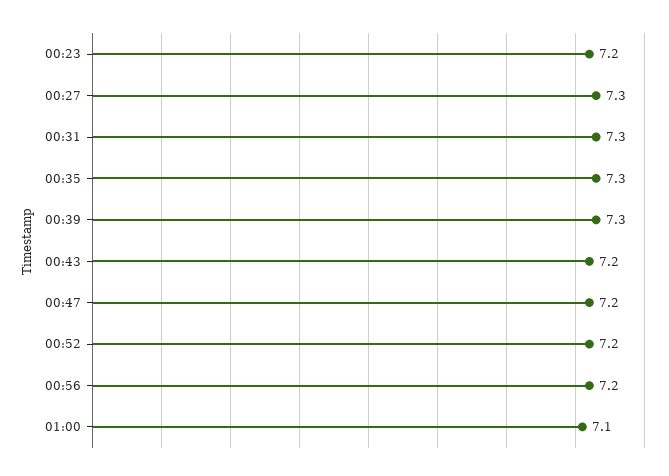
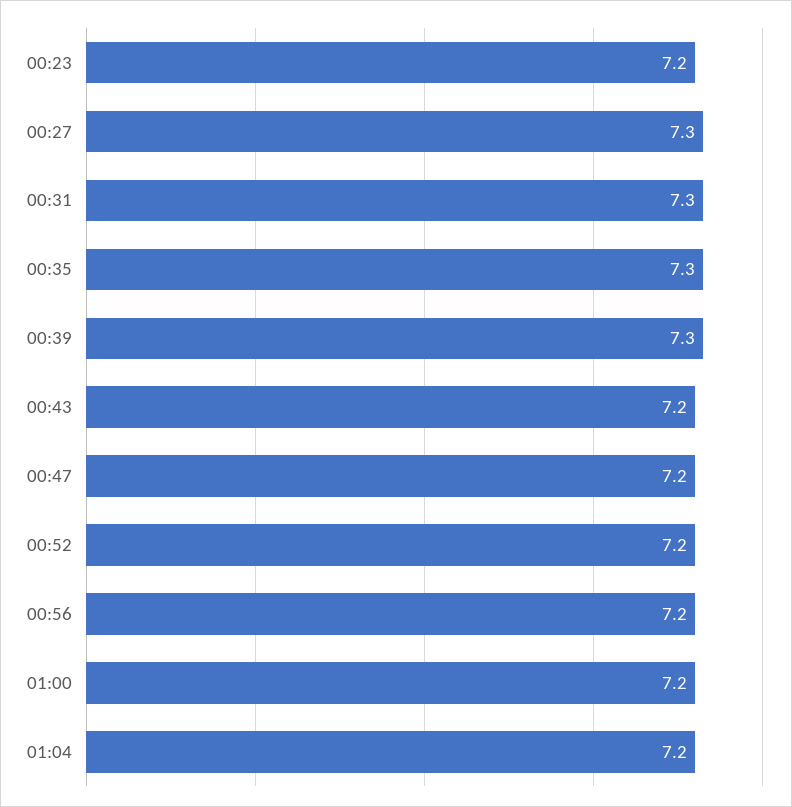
01:00: 7.1 -> 7.2
01:04: none -> 7.2

